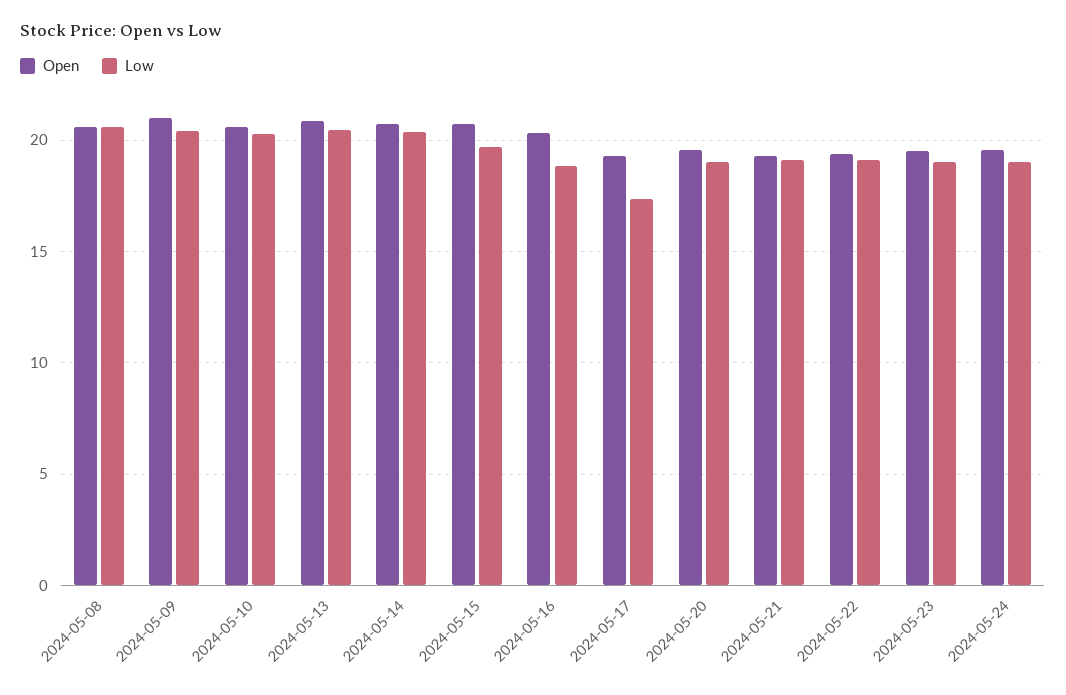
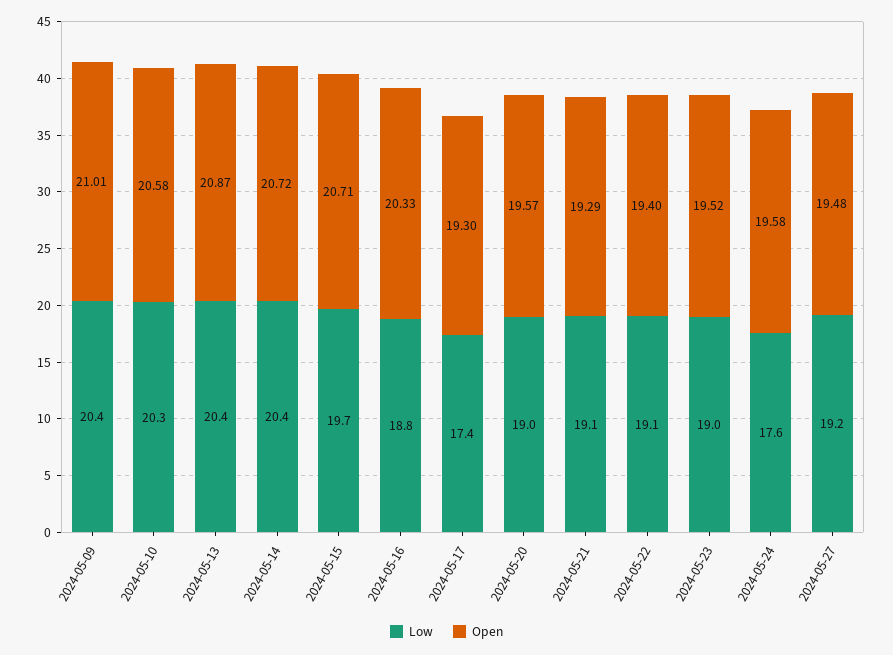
Open, 2024-05-08: 20.5 -> none
Low, 2024-05-08: 20.5 -> none
Low, 2024-05-24: 19 -> 17.6
Low, 2024-05-27: none -> 19.2
Open, 2024-05-27: none -> 19.48

